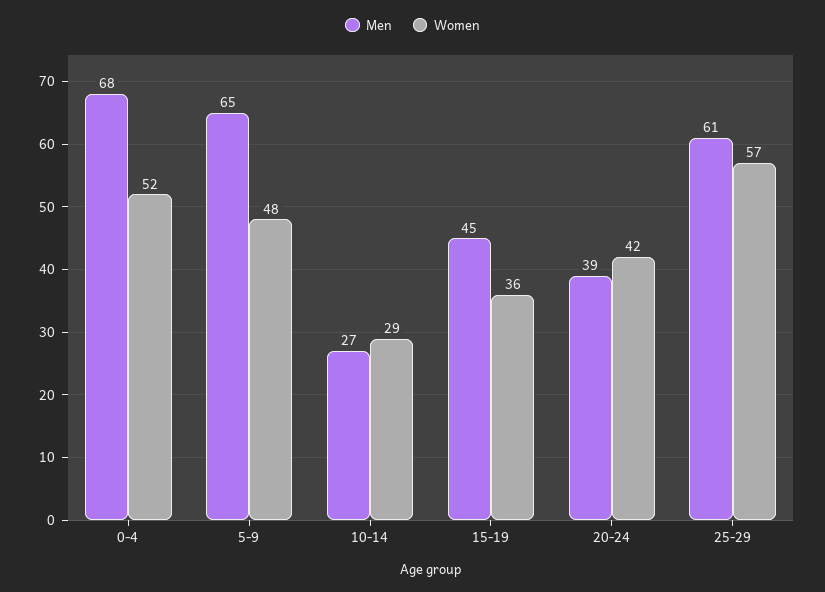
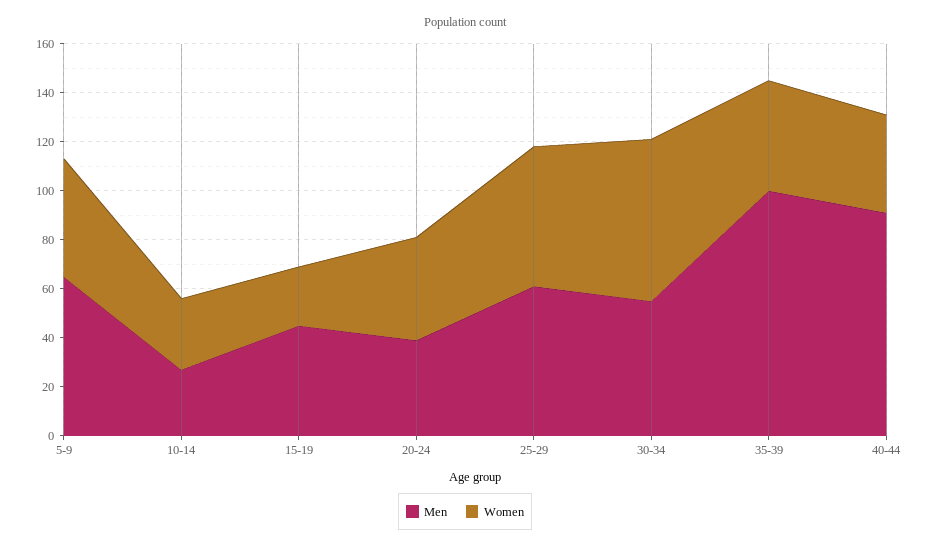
Men, 0-4: 68 -> none
Women, 0-4: 52 -> none
Women, 15-19: 36 -> 25
Men, 30-34: none -> 55
Women, 30-34: none -> 65
Men, 35-39: none -> 100
Women, 35-39: none -> 45
Men, 40-44: none -> 90
Women, 40-44: none -> 40

